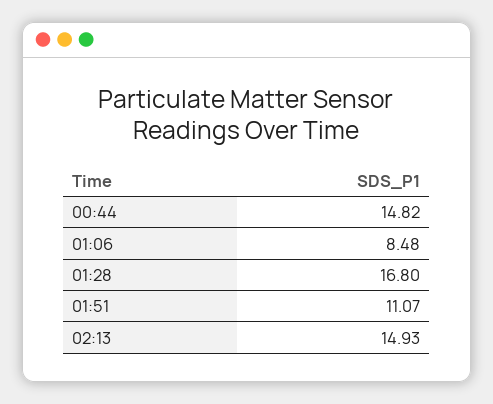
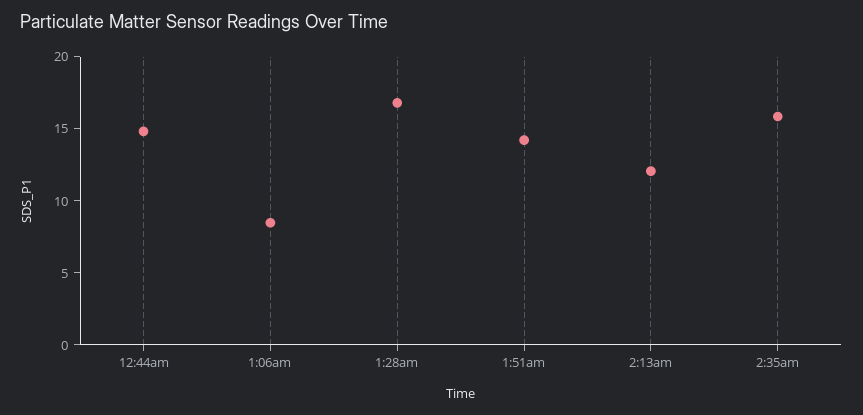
01:51: 11.07 -> 14
02:13: 14.93 -> 12
2:35am: none -> 16

